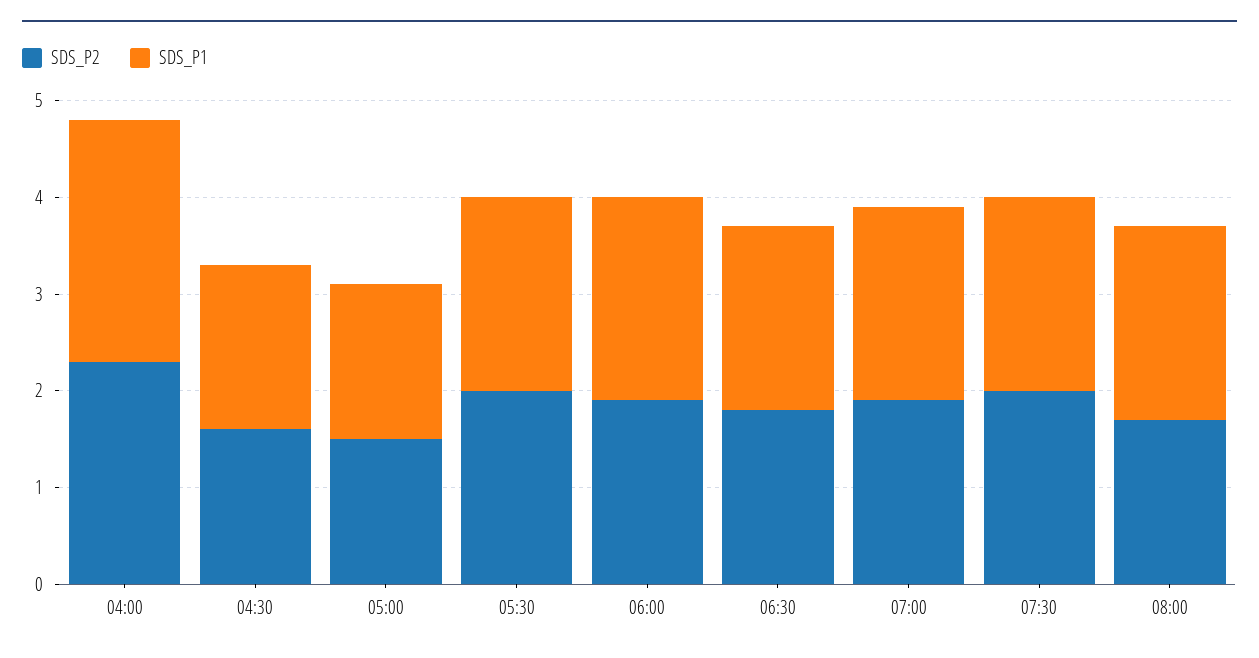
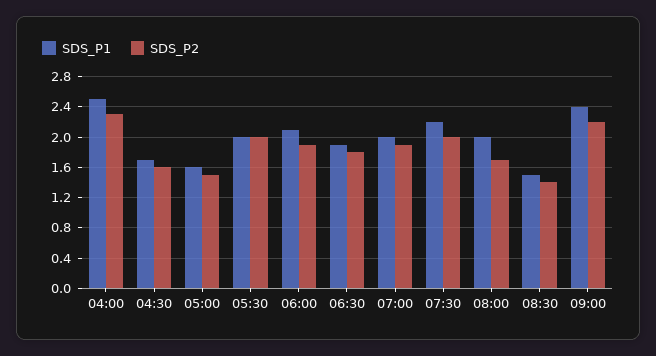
SDS_P1, 07:30: 2 -> 2.2
SDS_P1, 08:30: none -> 1.5
SDS_P2, 08:30: none -> 1.4
SDS_P1, 09:00: none -> 2.4
SDS_P2, 09:00: none -> 2.2

